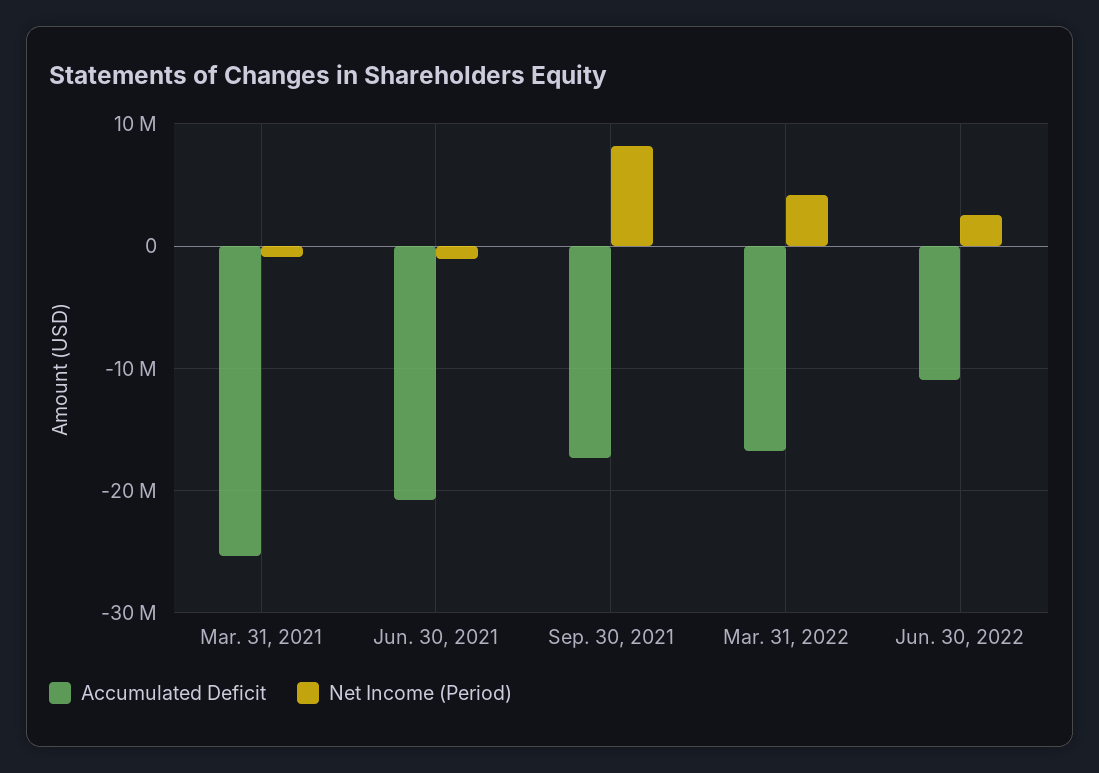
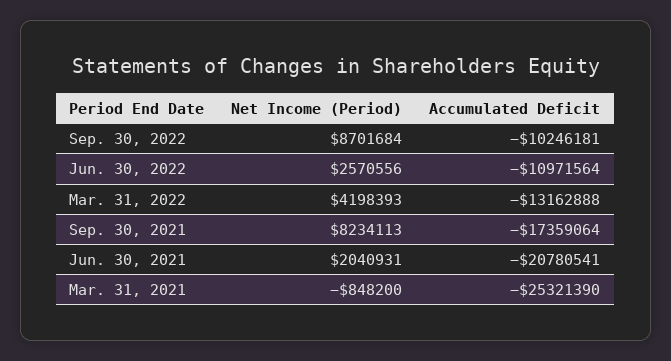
Net Income (Period), Jun. 30, 2021: -1000000 -> 2040931
Accumulated Deficit, Mar. 31, 2022: -17000000 -> -13162888
Net Income (Period), Sep. 30, 2022: none -> 8701684
Accumulated Deficit, Sep. 30, 2022: none -> -10246181

